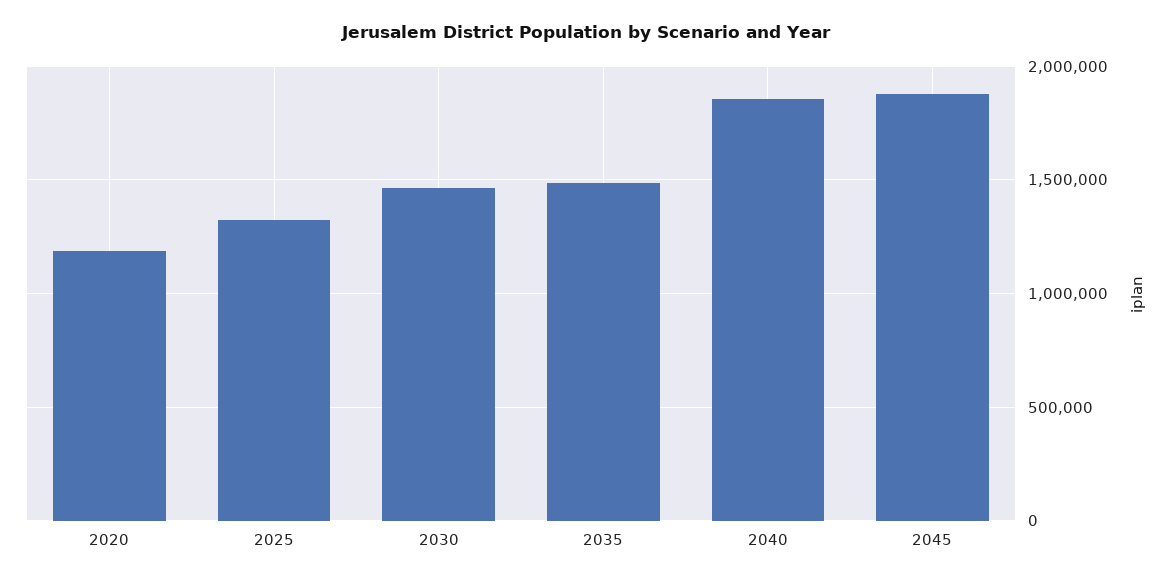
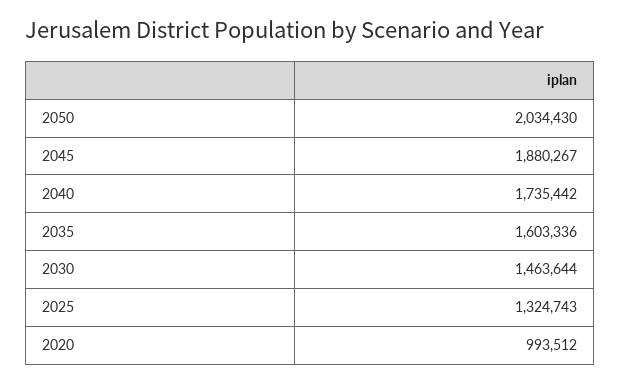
2020: 1200000 -> 993512
2035: 1500000 -> 1603336
2040: 1850000 -> 1735442
2050: none -> 2034430

